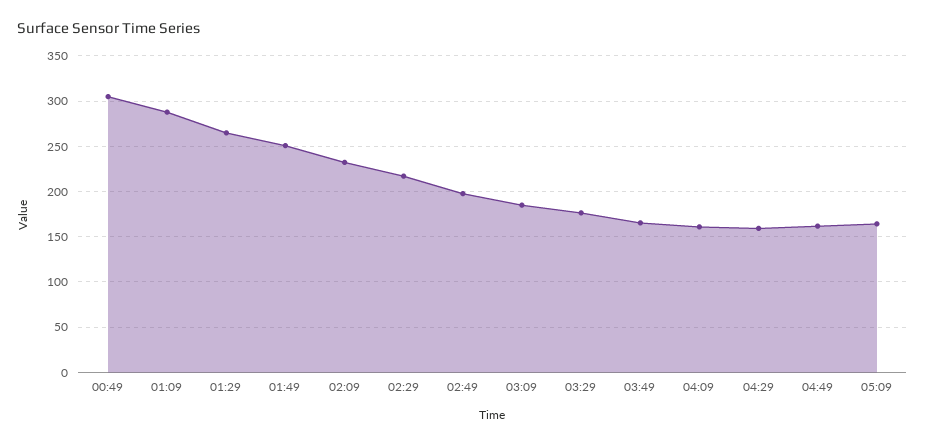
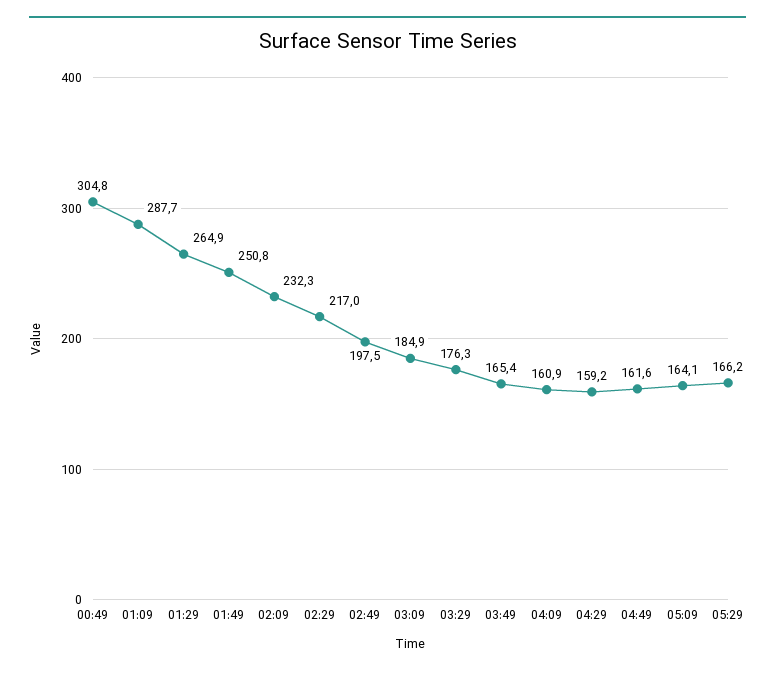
05:29: none -> 166.2

